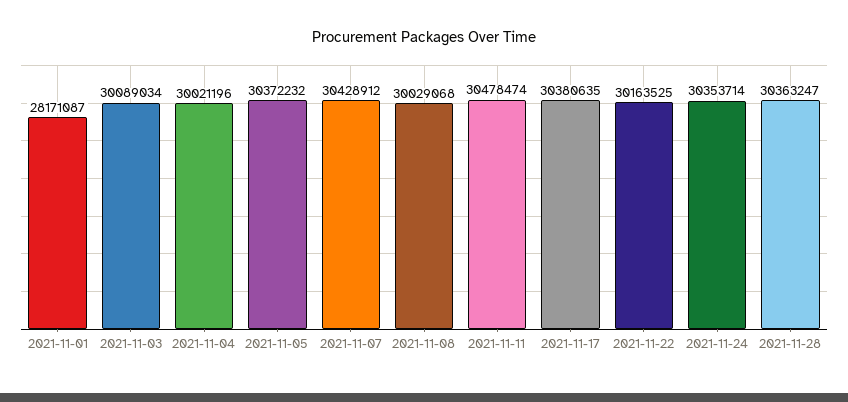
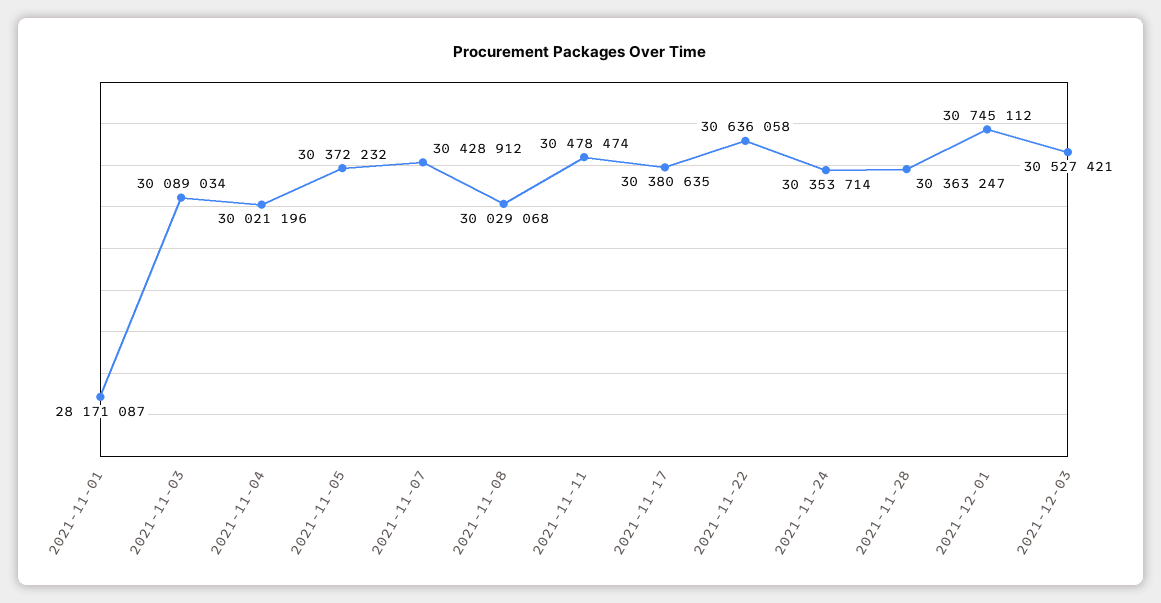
2021-11-22: 30163525 -> 30636058
2021-12-01: none -> 30745112
2021-12-03: none -> 30527421

